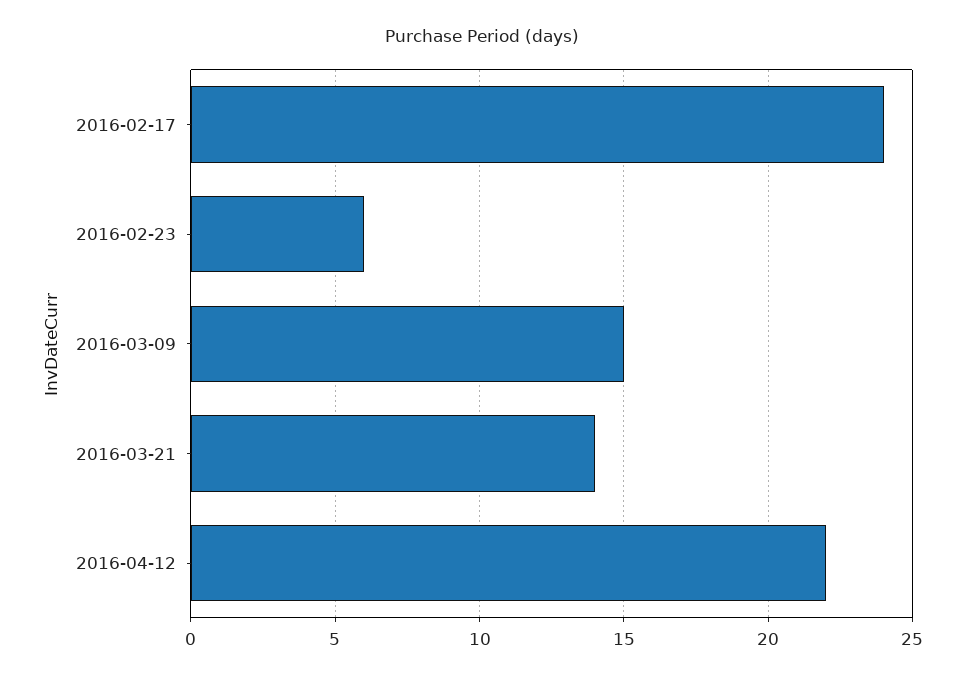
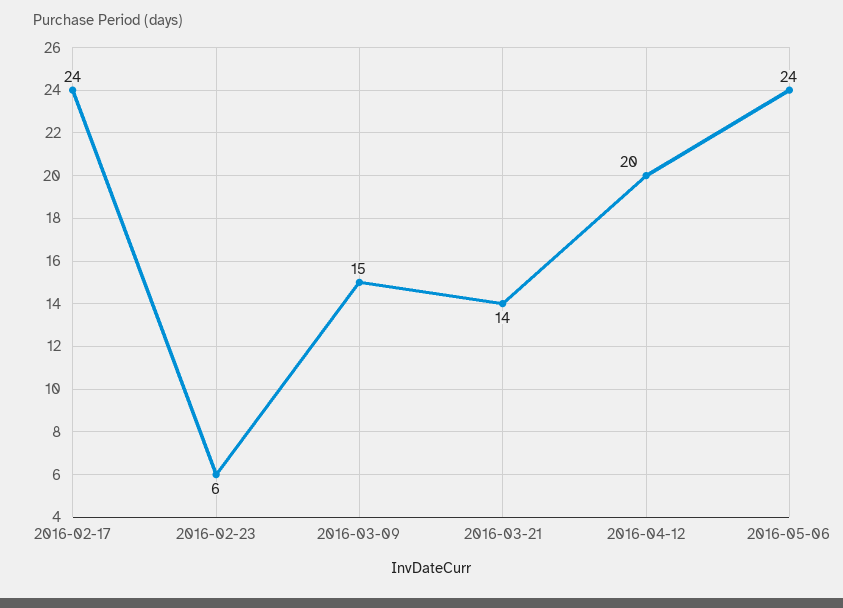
2016-04-12: 22 -> 20
2016-05-06: none -> 24

